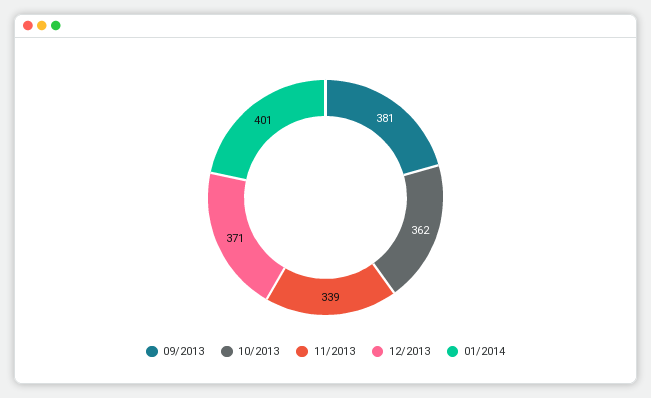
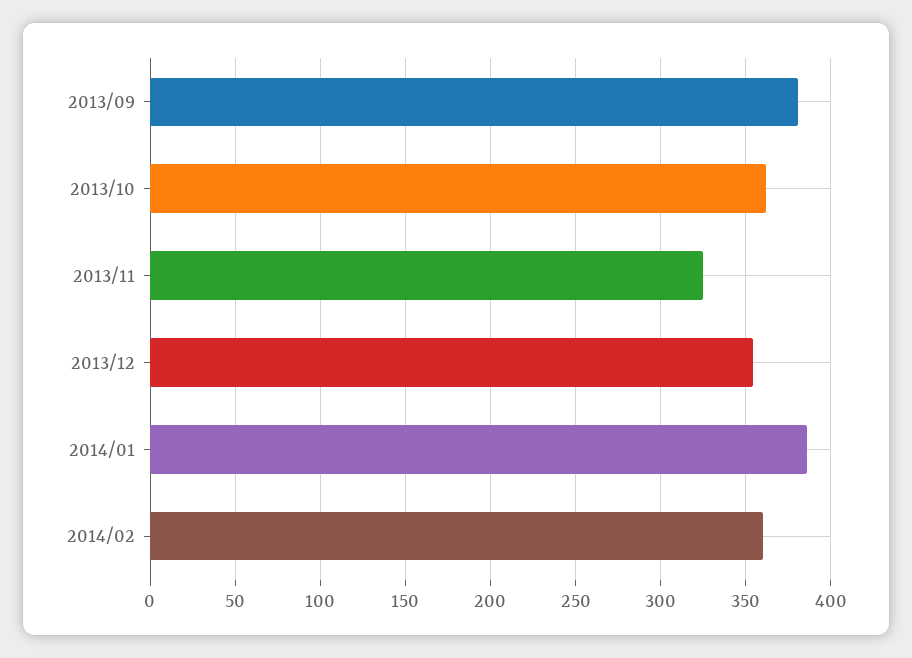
11/2013: 339 -> 325
12/2013: 371 -> 355
01/2014: 401 -> 385
2014/02: none -> 360

